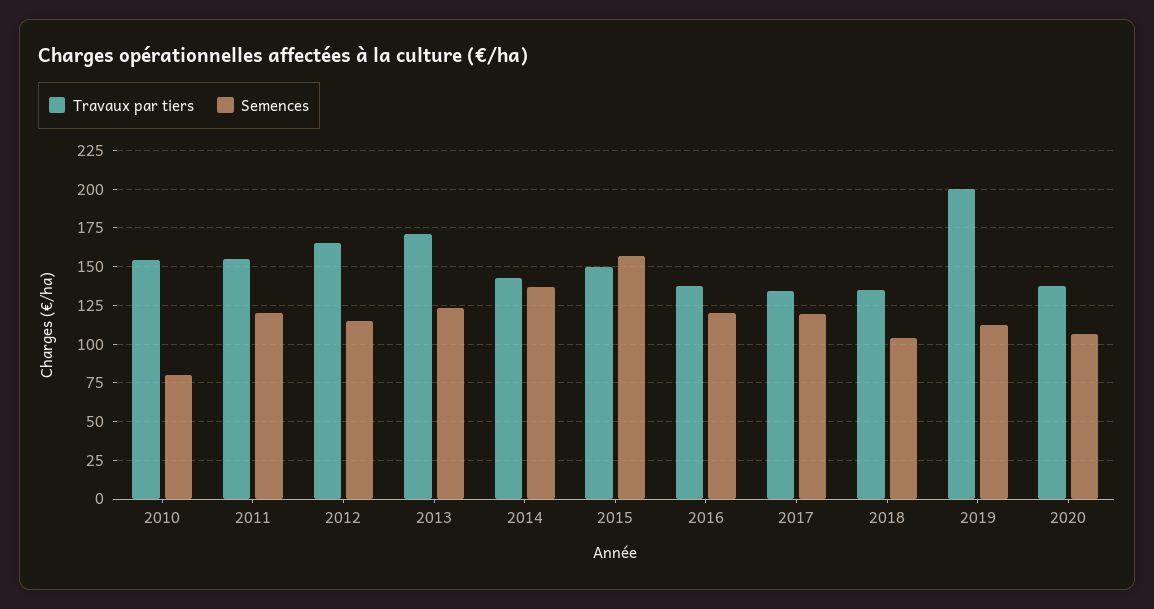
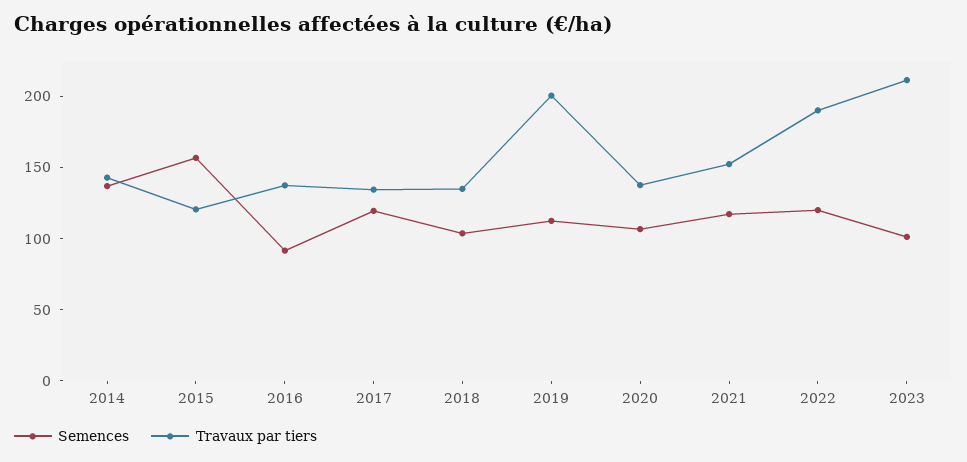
Travaux par tiers, 2010: 155 -> none
Semences, 2010: 80 -> none
Travaux par tiers, 2011: 155 -> none
Semences, 2011: 120 -> none
Travaux par tiers, 2012: 165 -> none
Semences, 2012: 115 -> none
Travaux par tiers, 2013: 170 -> none
Semences, 2013: 125 -> none
Travaux par tiers, 2015: 150 -> 120
Semences, 2016: 120 -> 90
Semences, 2021: none -> 120
Travaux par tiers, 2021: none -> 150
Semences, 2022: none -> 120
Travaux par tiers, 2022: none -> 190
Semences, 2023: none -> 100
Travaux par tiers, 2023: none -> 210

